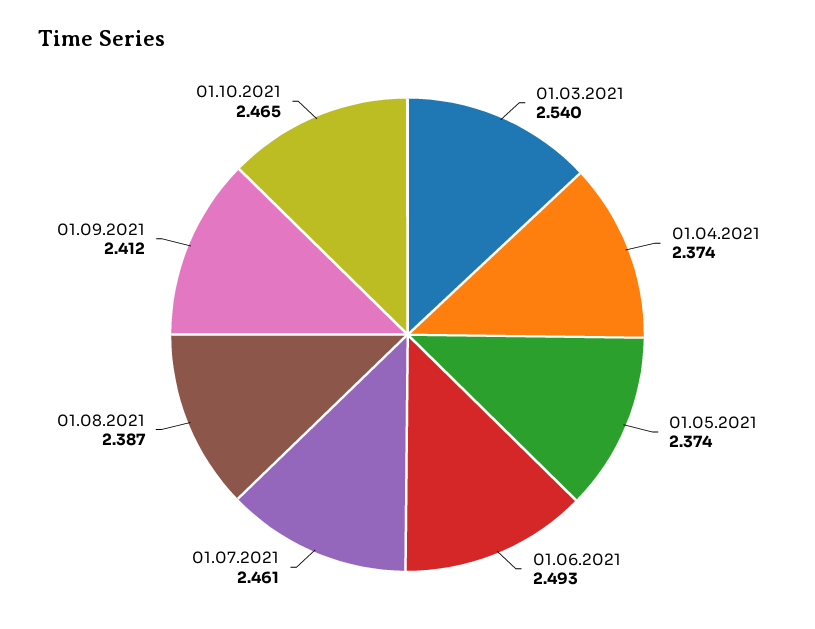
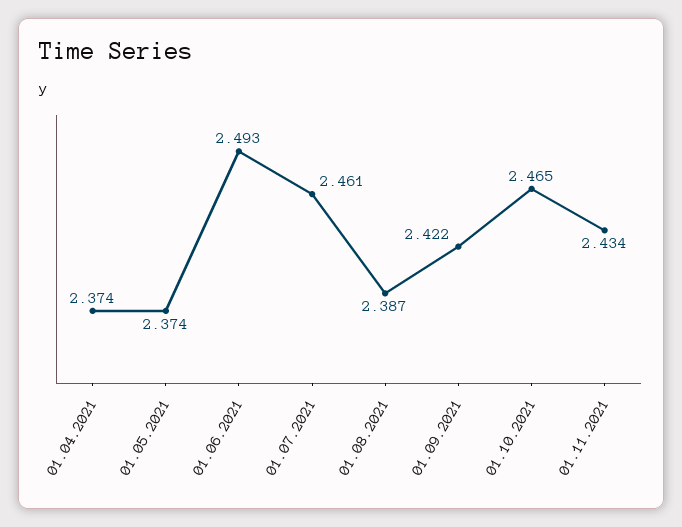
01.03.2021: 2.54 -> none
01.09.2021: 2.412 -> 2.422
01.11.2021: none -> 2.434

